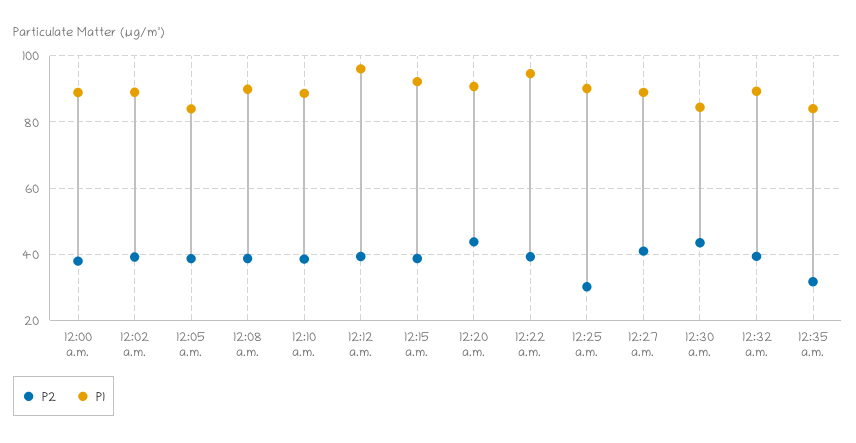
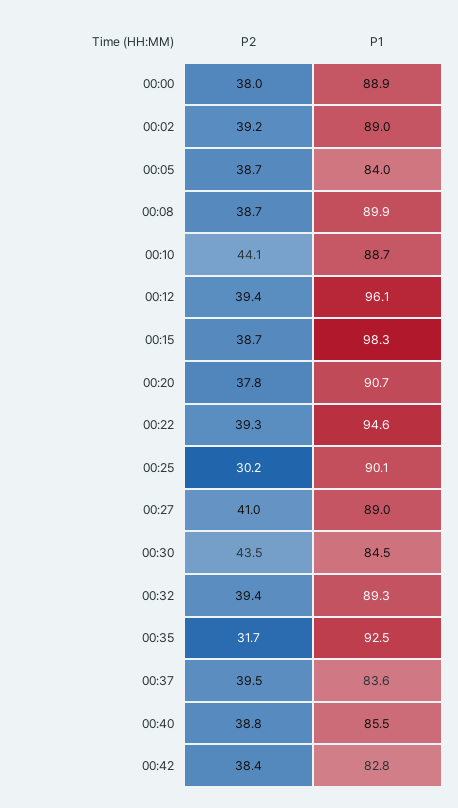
P2, 12:10 a.m.: 38 -> 44.1
P1, 12:15 a.m.: 92 -> 98.3
P2, 12:20 a.m.: 44 -> 37.8
P1, 12:35 a.m.: 84 -> 92.5
P2, 00:37: none -> 39.5
P1, 00:37: none -> 83.6
P2, 00:40: none -> 38.8
P1, 00:40: none -> 85.5
P2, 00:42: none -> 38.4
P1, 00:42: none -> 82.8

